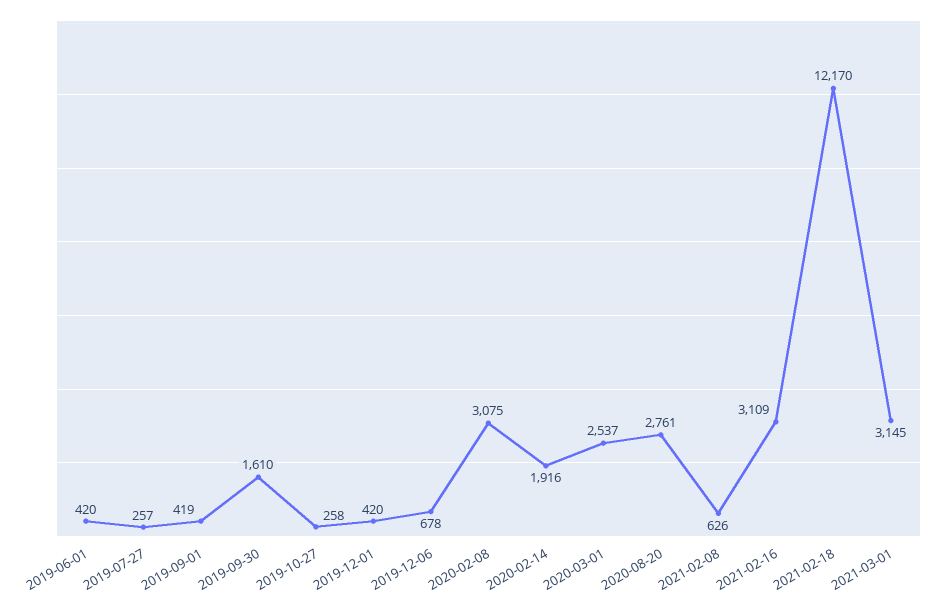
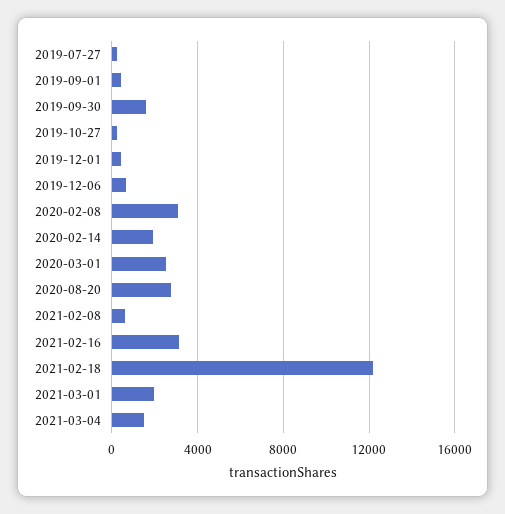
2019-06-01: 420 -> none
2021-03-01: 3145 -> 2000
2021-03-04: none -> 1500

